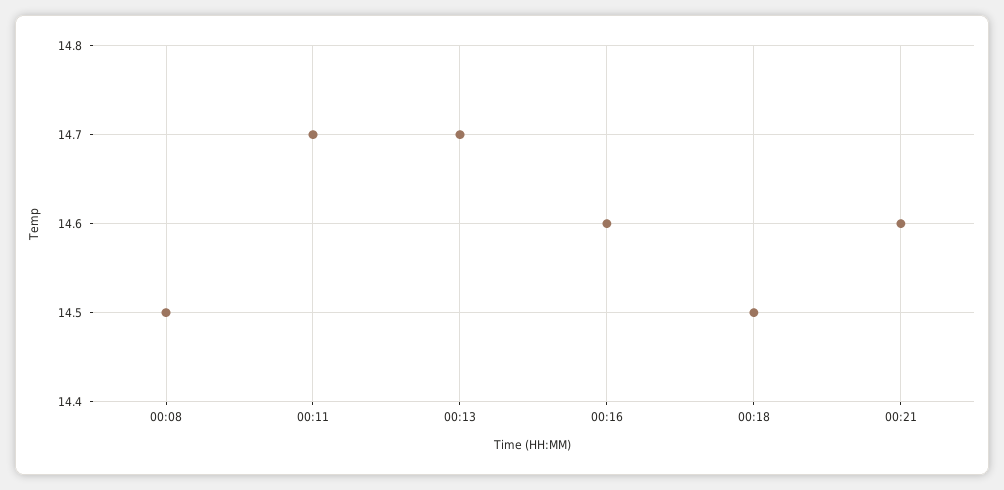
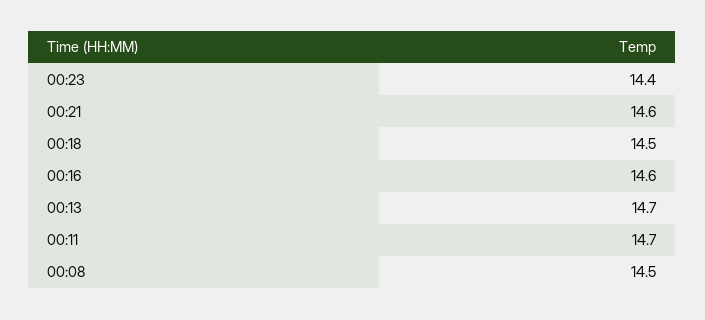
00:23: none -> 14.4

